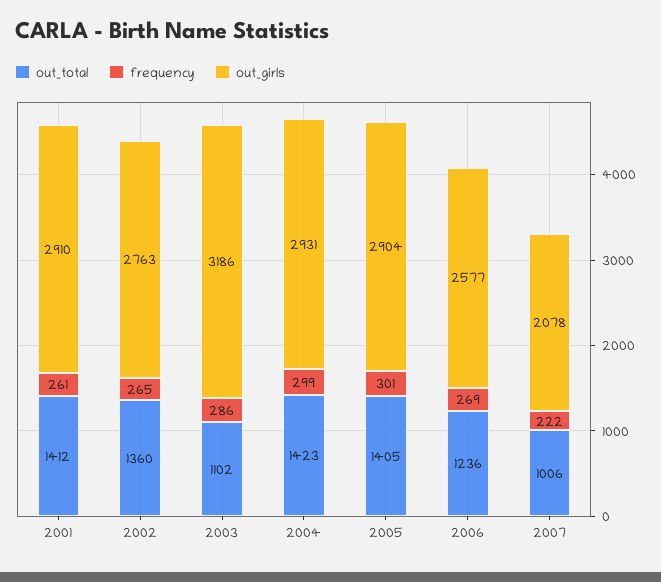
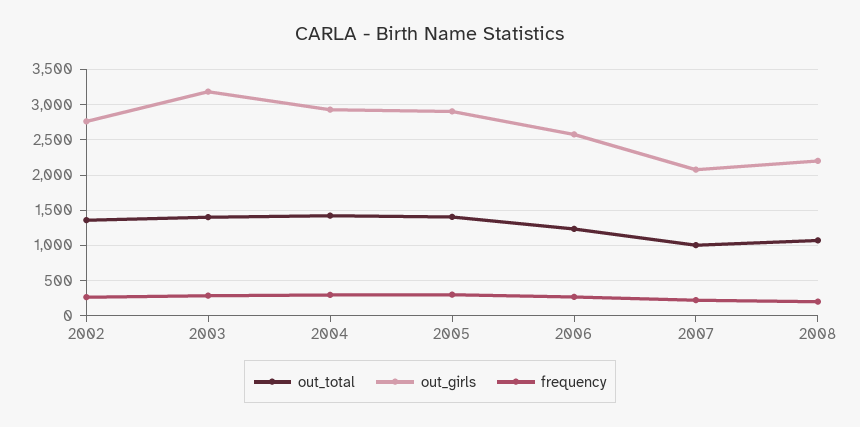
out_total, 2001: 1412 -> none
frequency, 2001: 261 -> none
out_girls, 2001: 2910 -> none
out_total, 2003: 1102 -> 1400
out_total, 2008: none -> 1100
out_girls, 2008: none -> 2200
frequency, 2008: none -> 200

